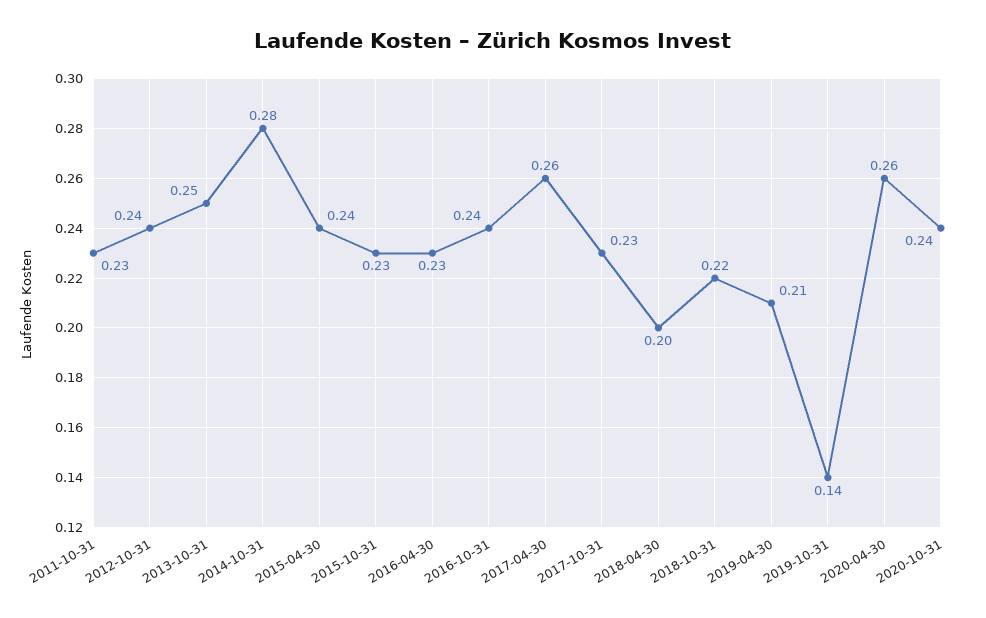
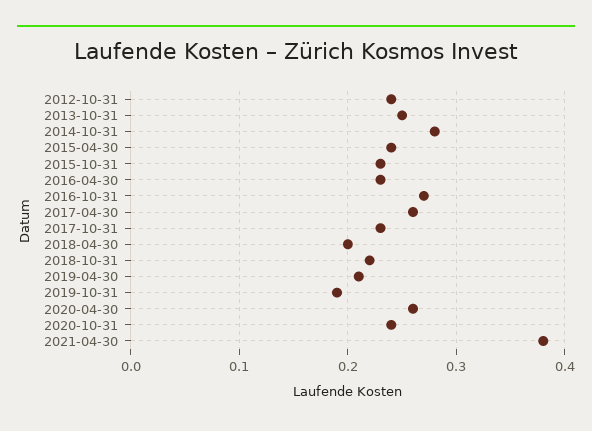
2011-10-31: 0.23 -> none
2016-10-31: 0.24 -> 0.27
2019-10-31: 0.14 -> 0.19
2021-04-30: none -> 0.38

